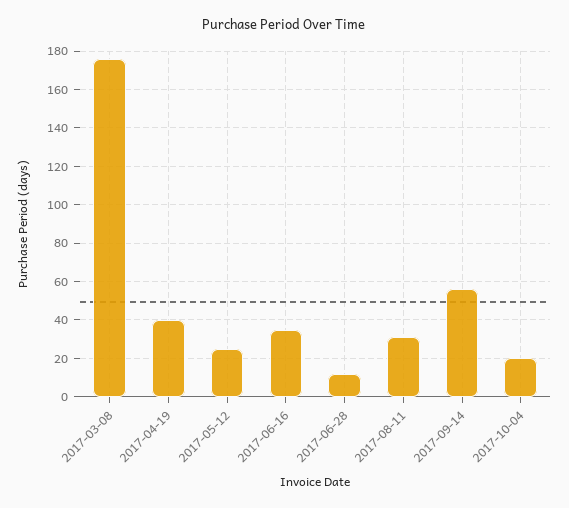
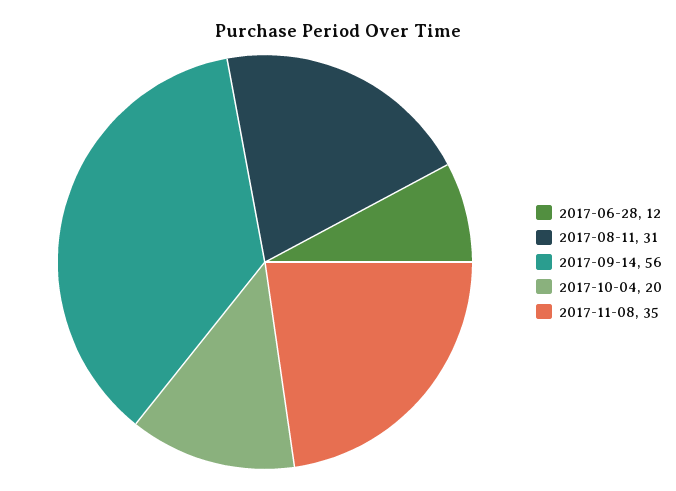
2017-03-08: 175 -> none
2017-04-19: 40 -> none
2017-05-12: 25 -> none
2017-06-16: 35 -> none
2017-11-08: none -> 35

